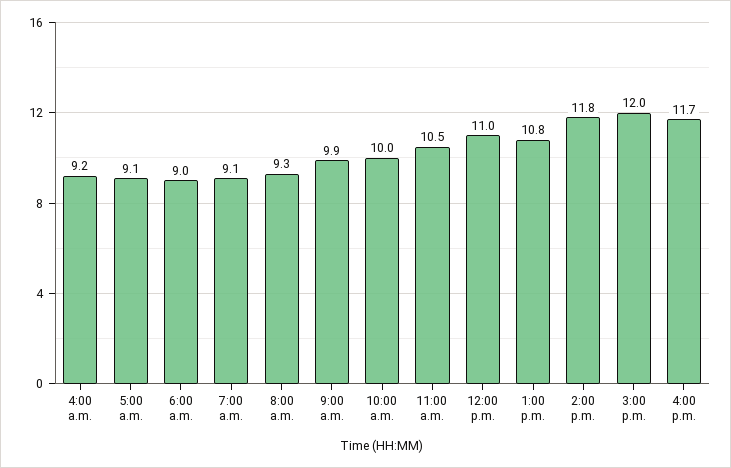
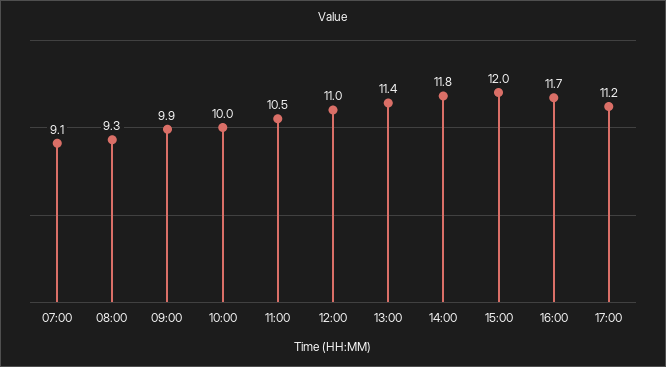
4:00 a.m.: 9.2 -> none
5:00 a.m.: 9.1 -> none
6:00 a.m.: 9 -> none
1:00 p.m.: 10.8 -> 11.4
17:00: none -> 11.2

